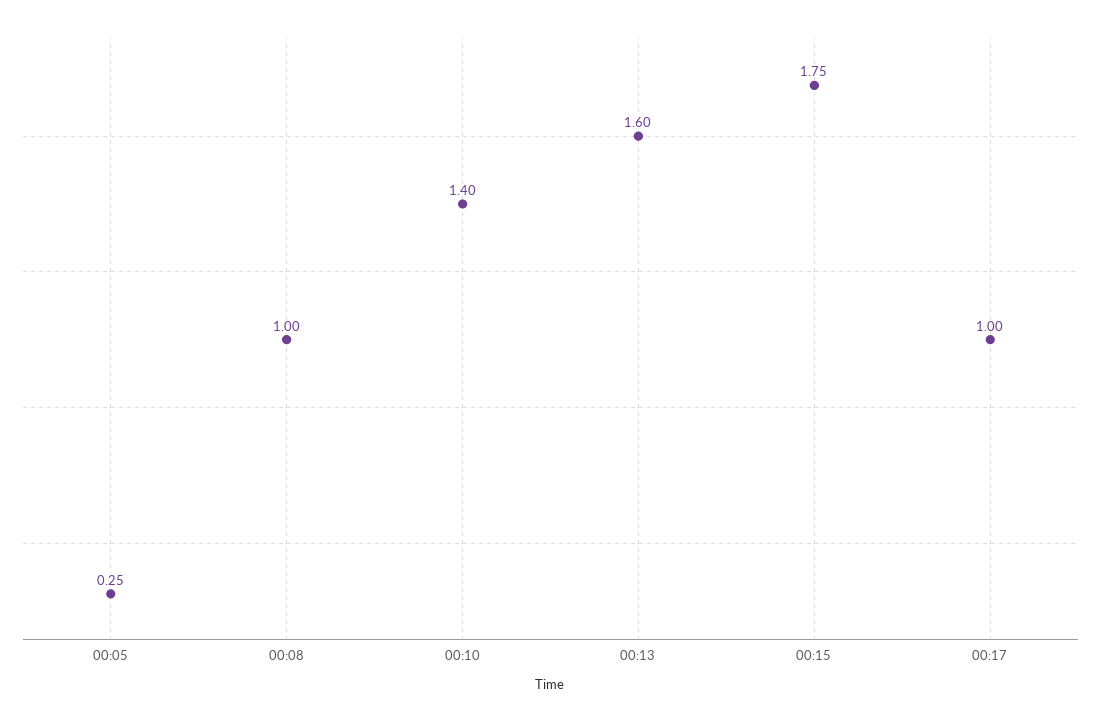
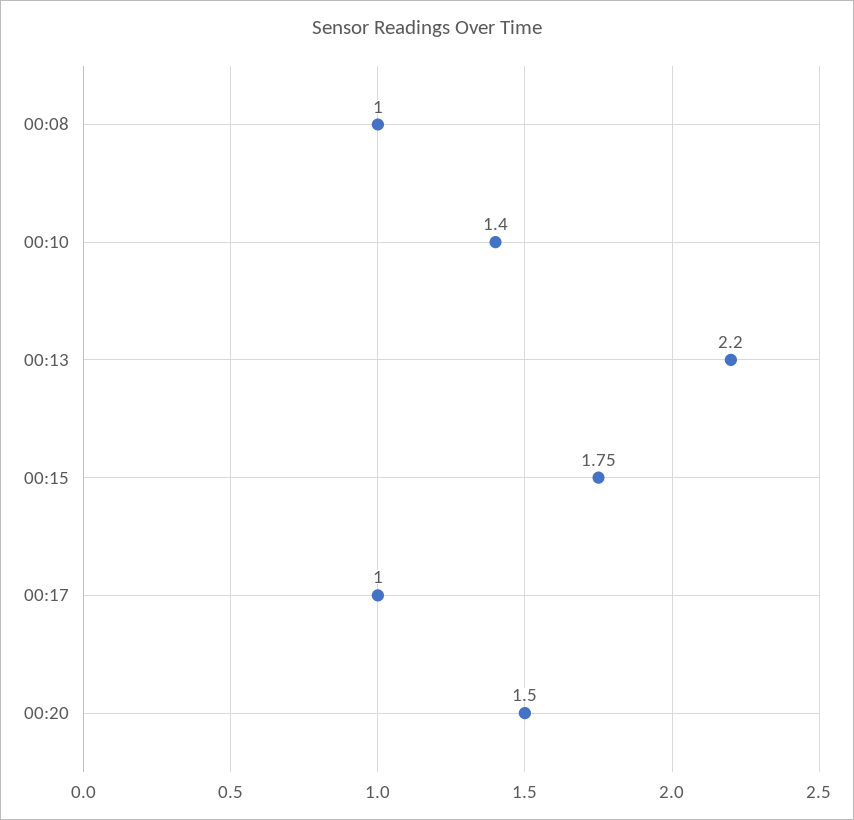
00:05: 0.25 -> none
00:13: 1.6 -> 2.2
00:20: none -> 1.5

